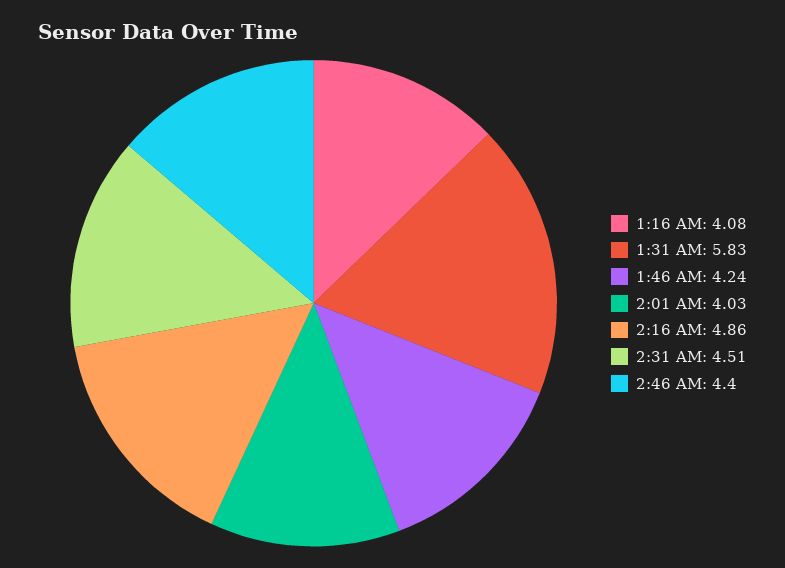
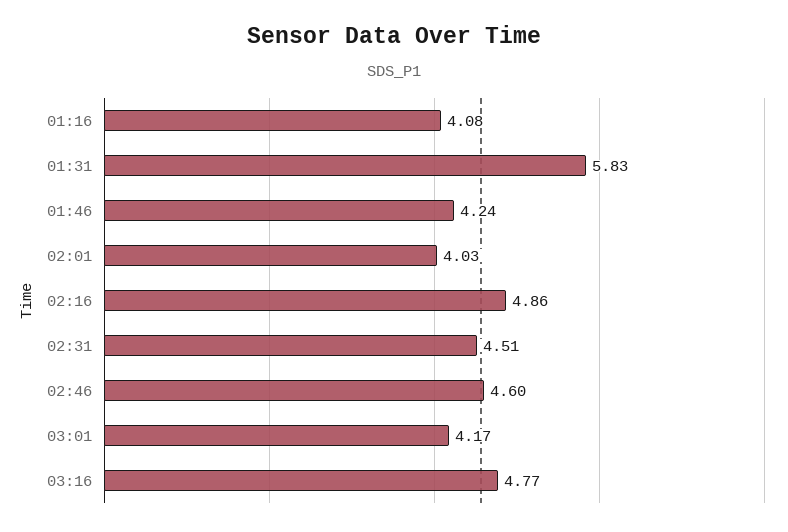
2:46 AM: 4.4 -> 4.6
03:01: none -> 4.17
03:16: none -> 4.77

